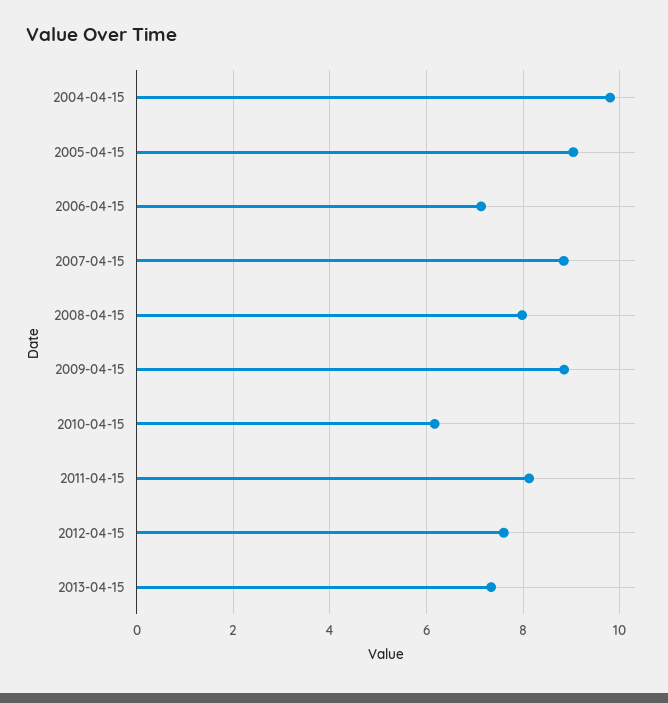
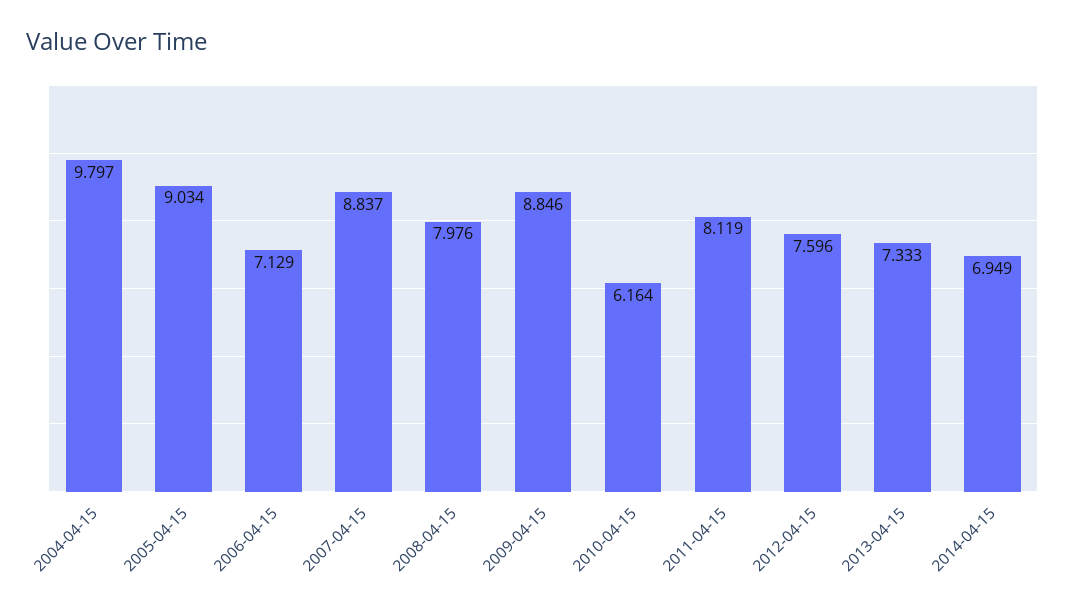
2014-04-15: none -> 6.949

